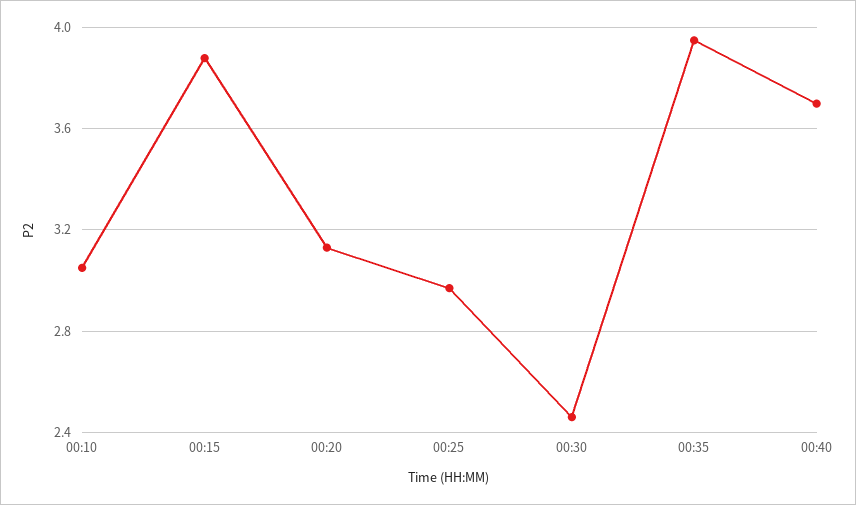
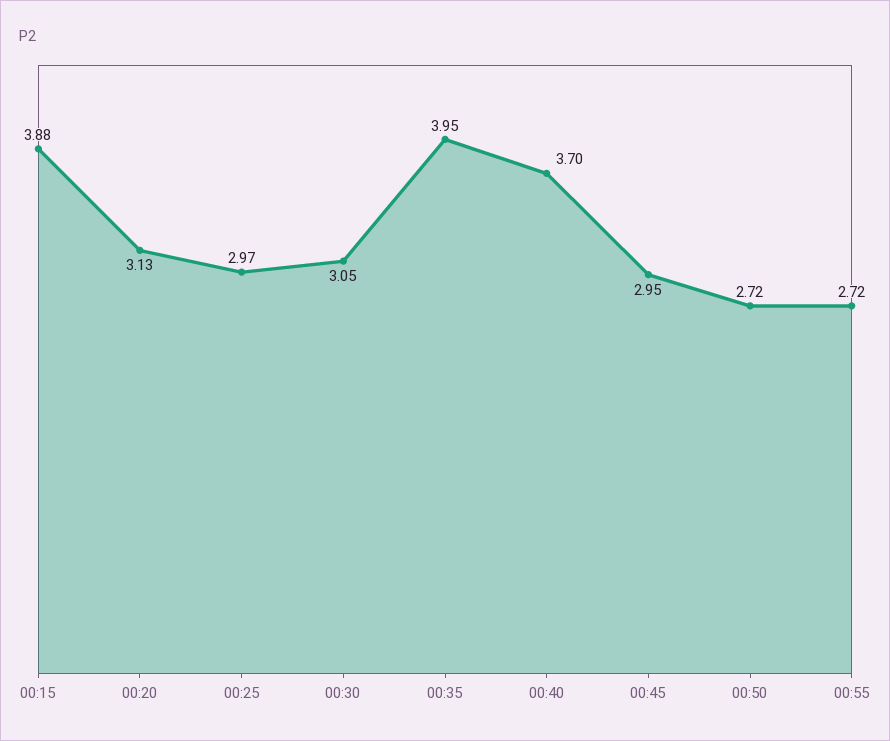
00:10: 3.05 -> none
00:30: 2.45 -> 3.05
00:45: none -> 2.95
00:50: none -> 2.72
00:55: none -> 2.72

